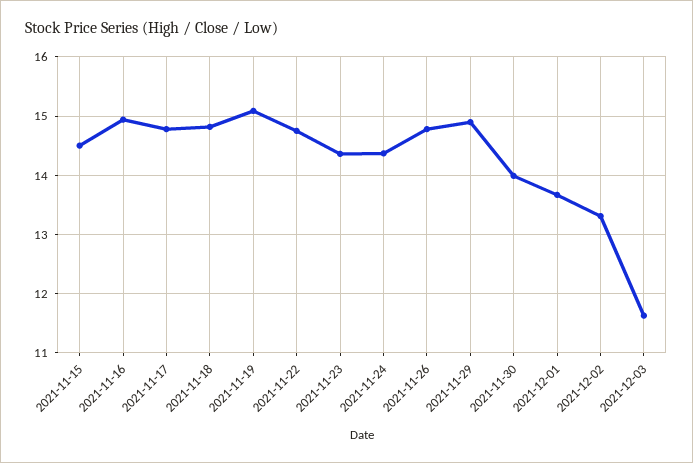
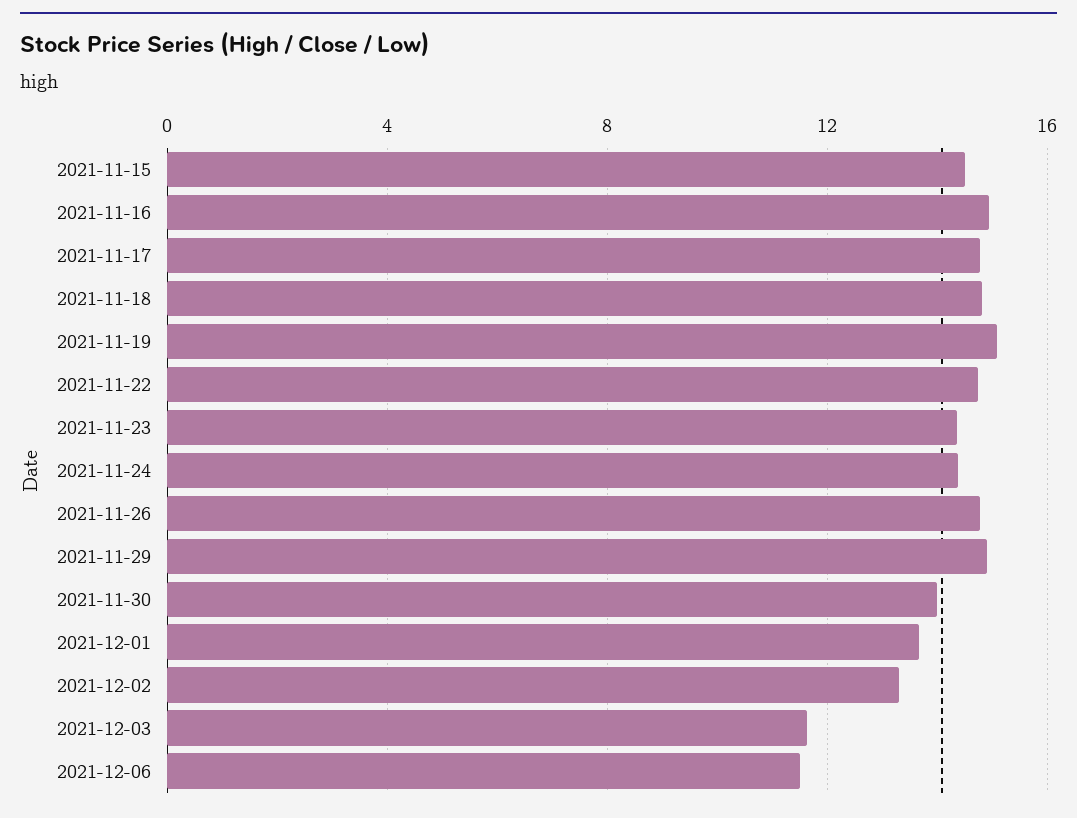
2021-12-06: none -> 11.5

